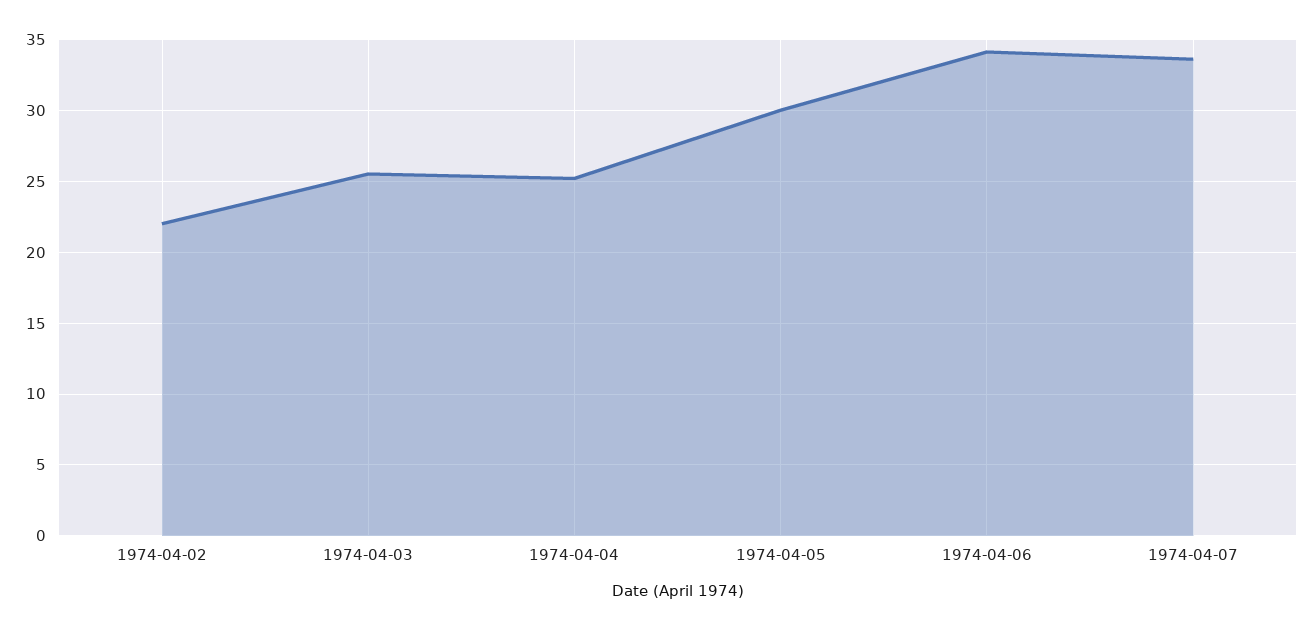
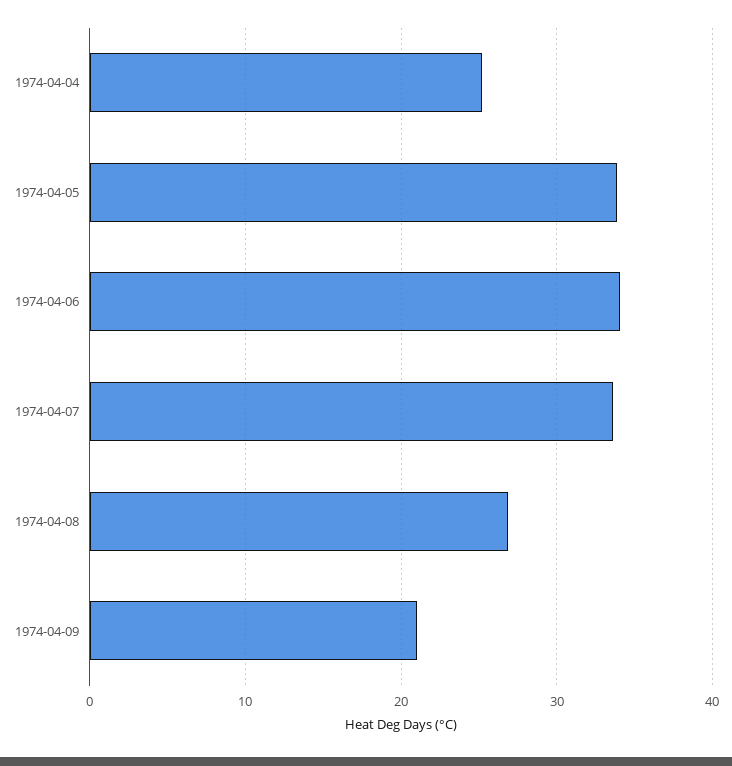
1974-04-02: 22 -> none
1974-04-03: 25.5 -> none
1974-04-05: 30 -> 34
1974-04-08: none -> 27
1974-04-09: none -> 21

